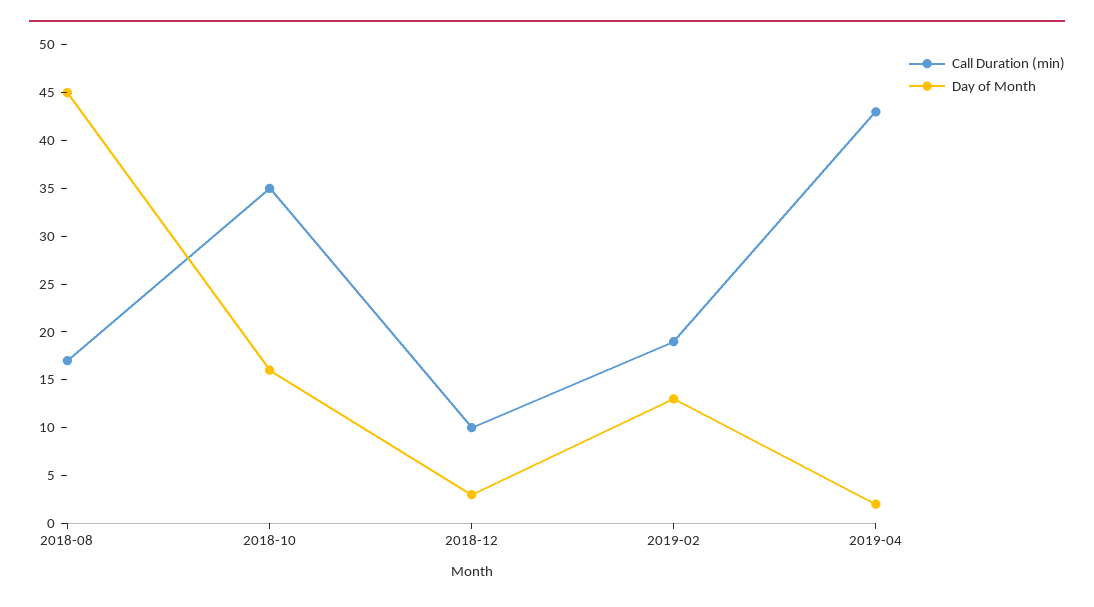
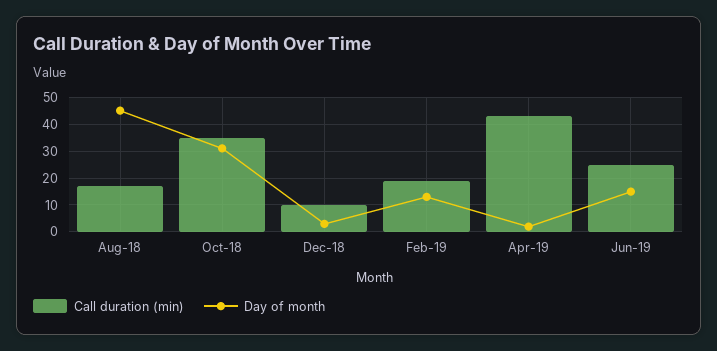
Day of Month, 2018-10: 16 -> 30
Call Duration (min), Jun-19: none -> 25
Day of Month, Jun-19: none -> 15

